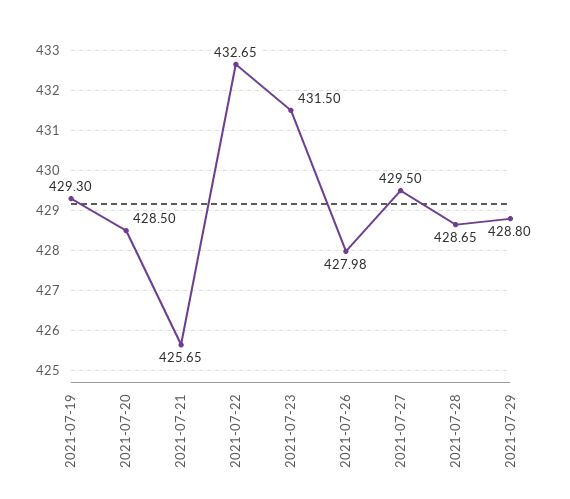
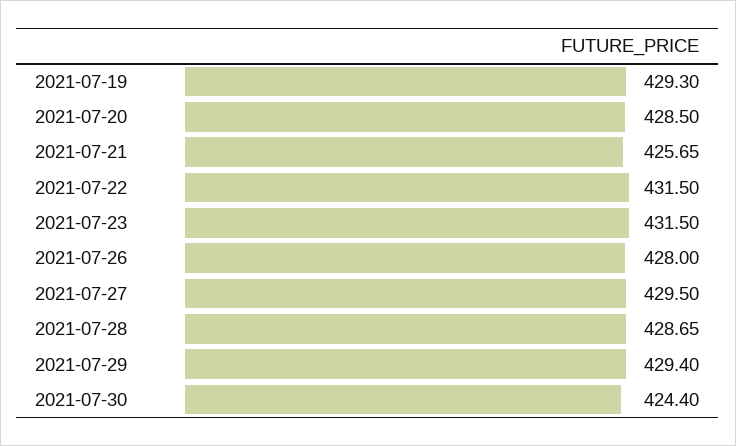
2021-07-22: 432.65 -> 431.5
2021-07-26: 427.98 -> 428
2021-07-29: 428.8 -> 429.4
2021-07-30: none -> 424.4

